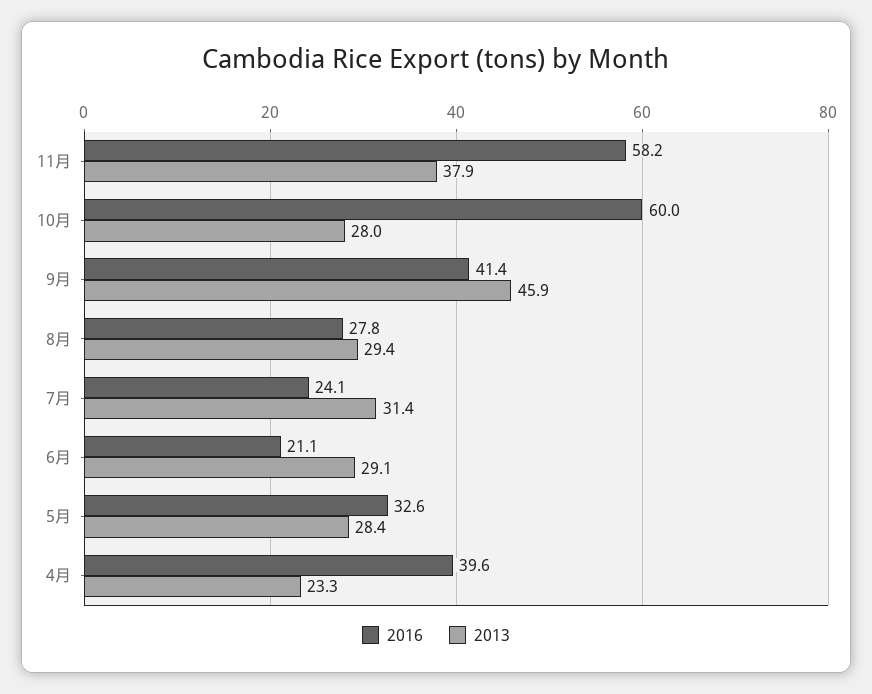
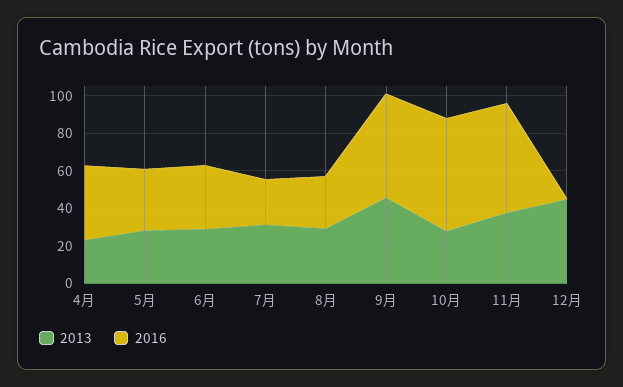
2016, 9月: 41.4 -> 55
2016, 6月: 21.1 -> 35
2013, 12月: none -> 45
2016, 12月: none -> 0

